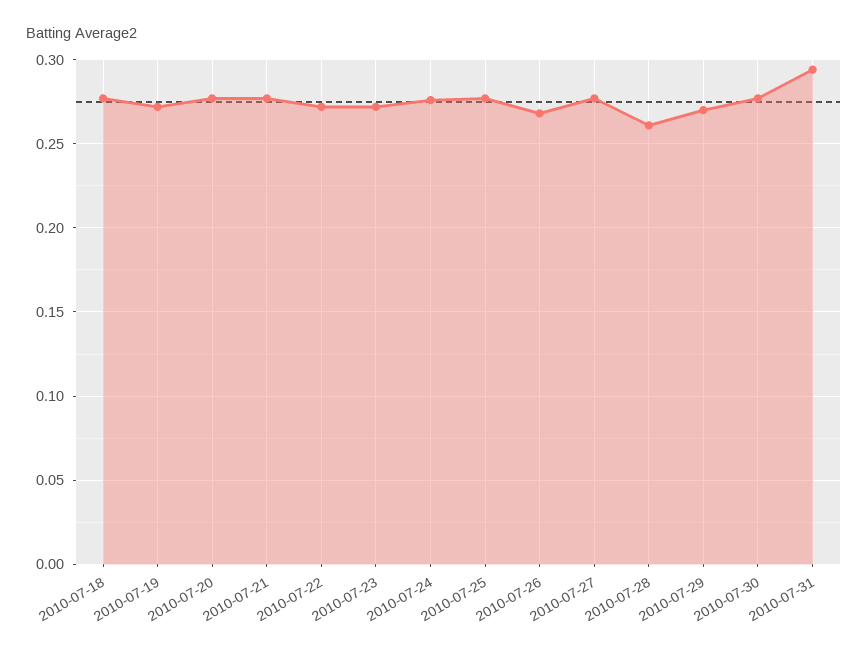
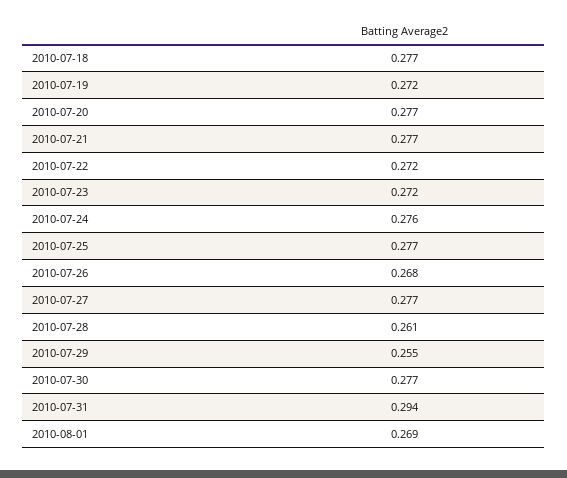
2010-07-29: 0.27 -> 0.255
2010-08-01: none -> 0.269

